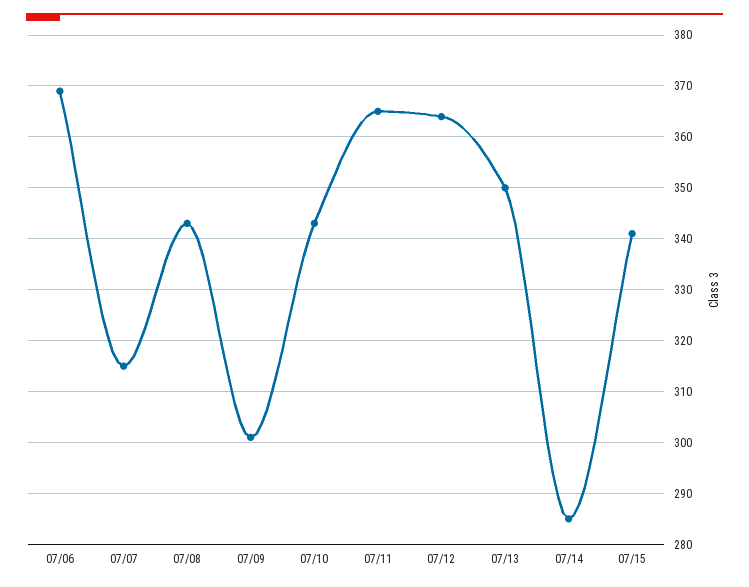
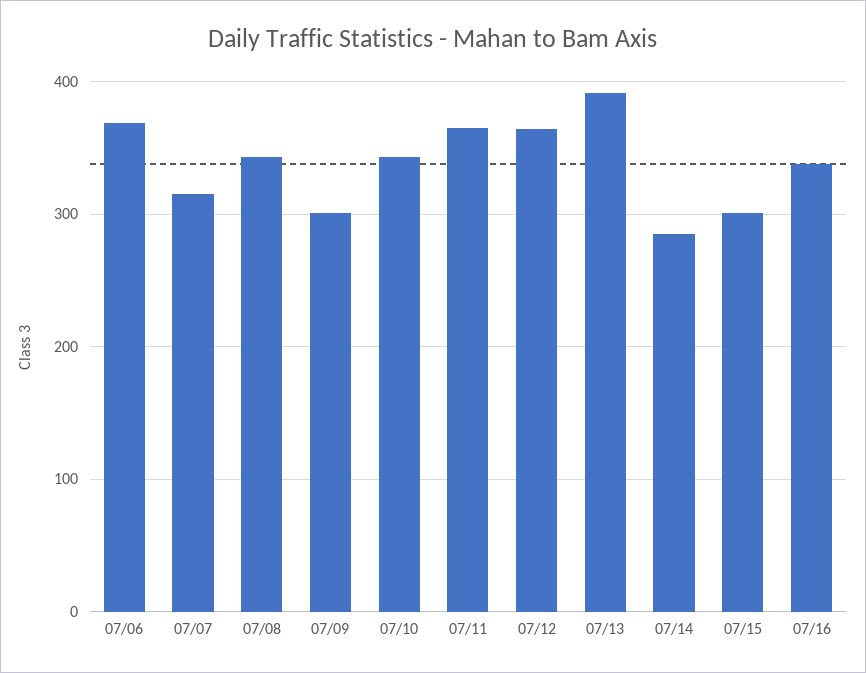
07/13: 350 -> 390
07/15: 340 -> 300
07/16: none -> 340

